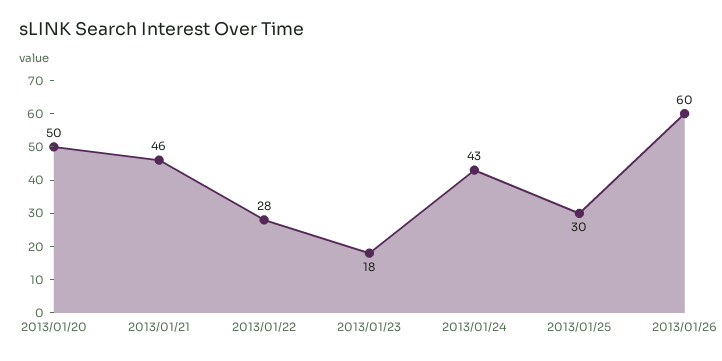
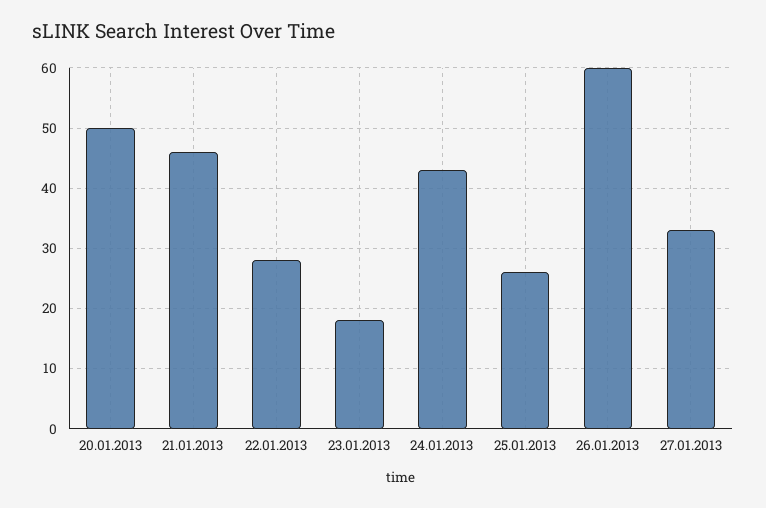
2013/01/25: 30 -> 26
27.01.2013: none -> 33

